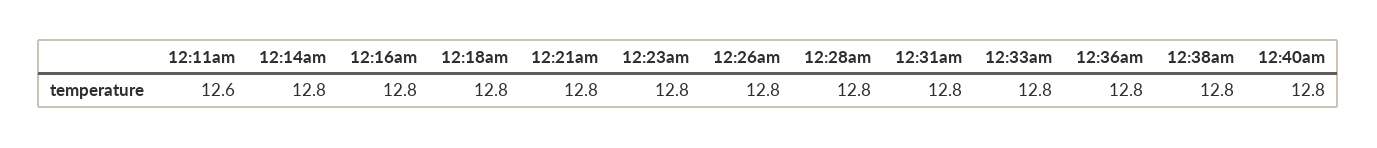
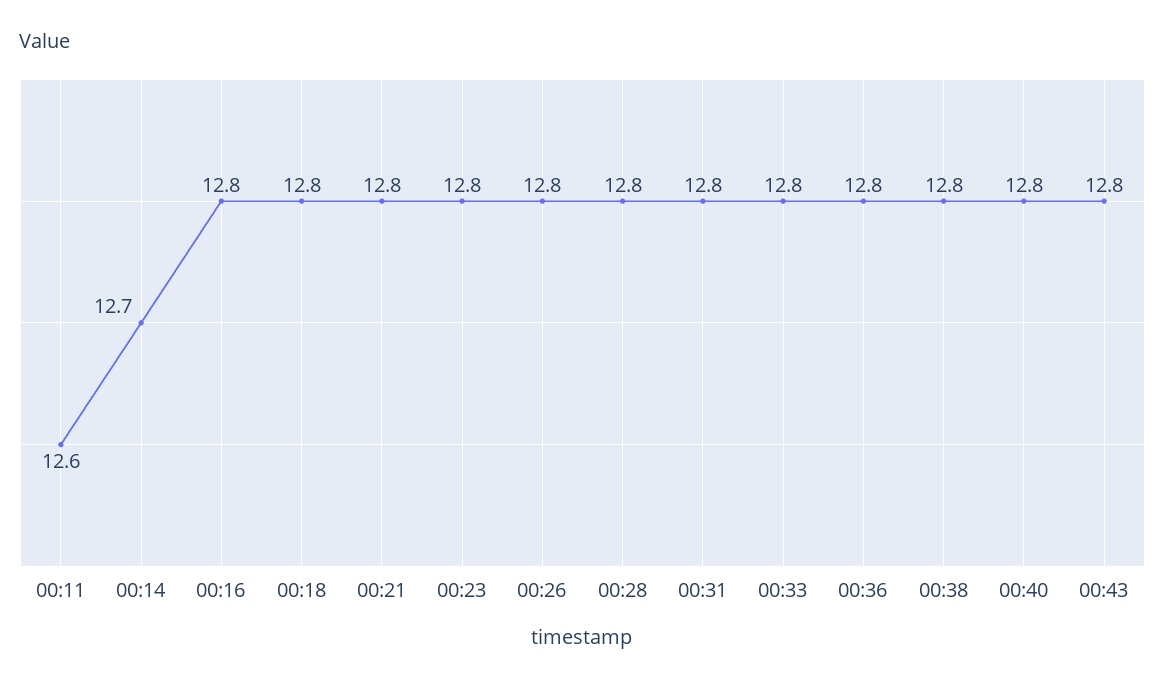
12:14am: 12.8 -> 12.7
00:43: none -> 12.8

